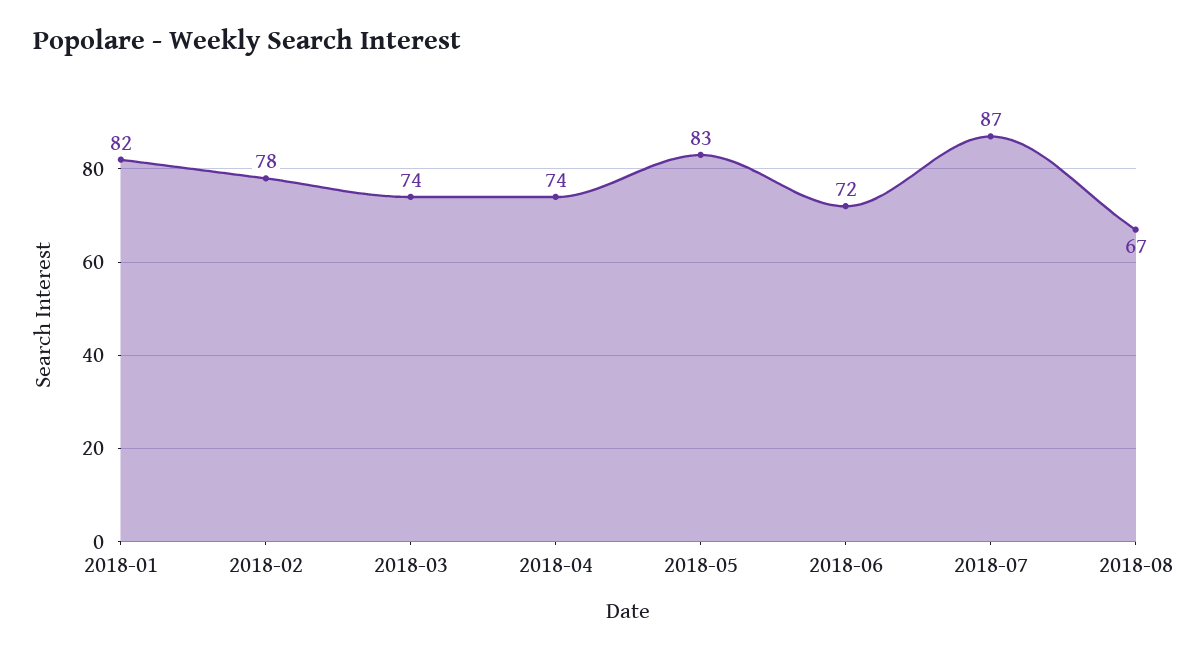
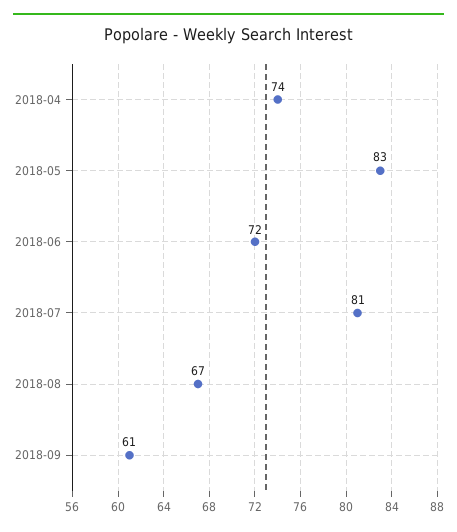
2018-01: 82 -> none
2018-02: 78 -> none
2018-03: 74 -> none
2018-07: 87 -> 81
2018-09: none -> 61

